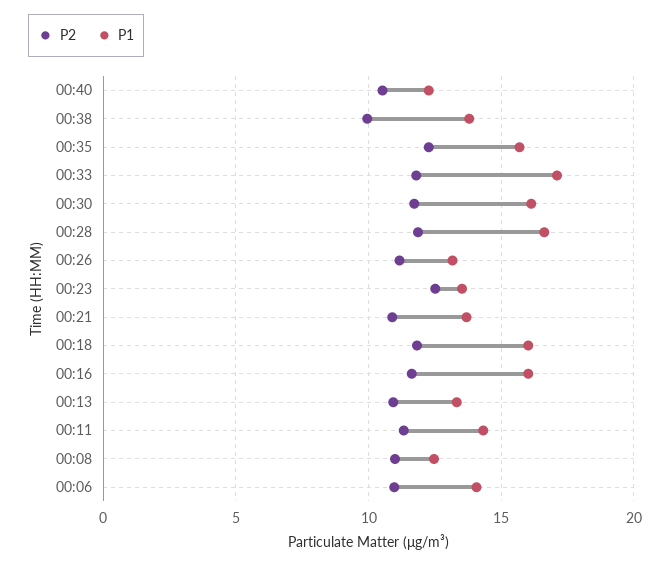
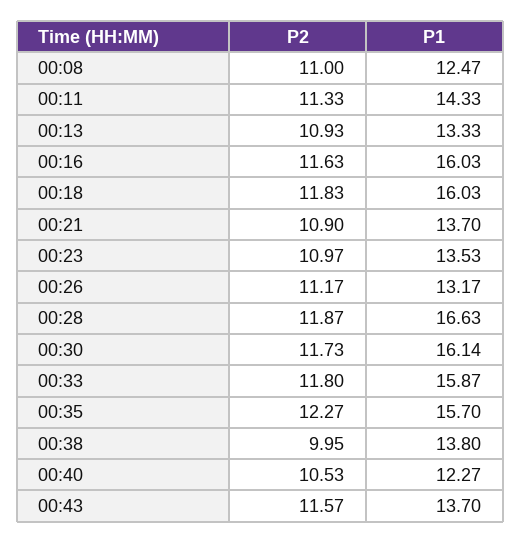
P1, 00:33: 17 -> 15.87
P2, 00:23: 12.5 -> 10.97
P2, 00:06: 11 -> none
P1, 00:06: 14 -> none
P2, 00:43: none -> 11.57
P1, 00:43: none -> 13.7

